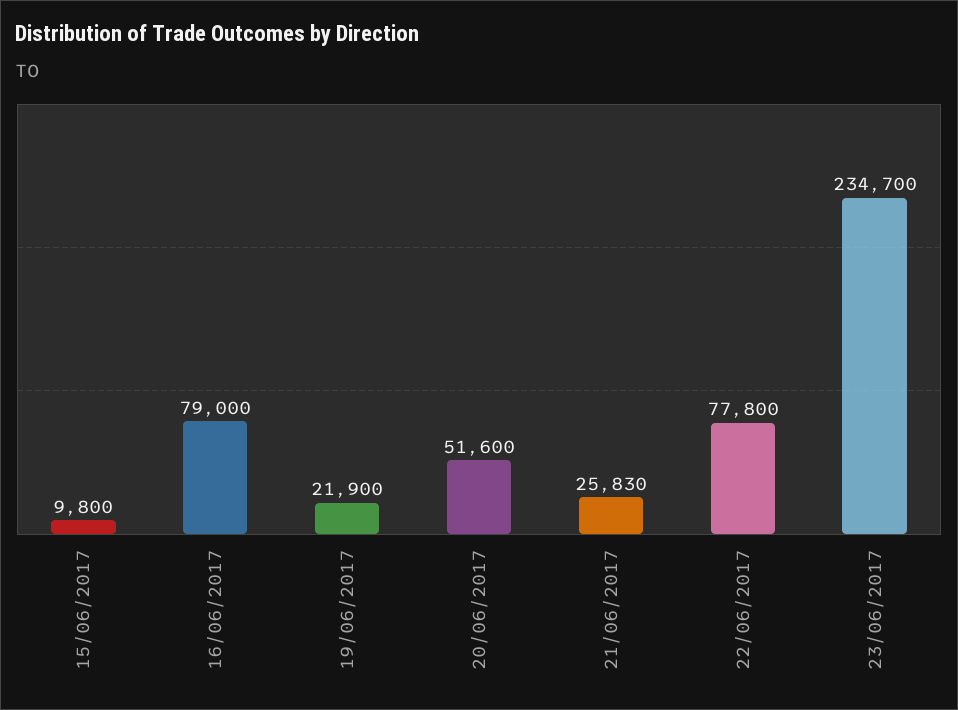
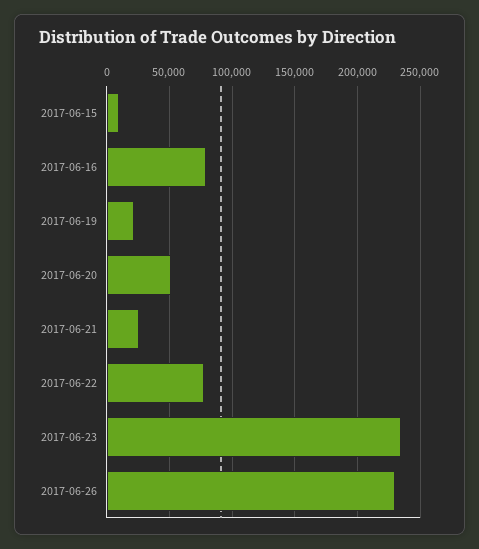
2017-06-26: none -> 230000

